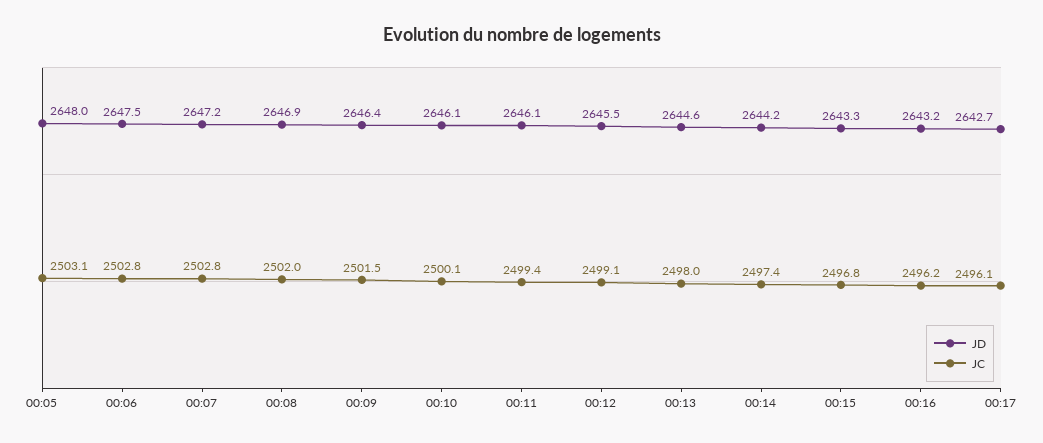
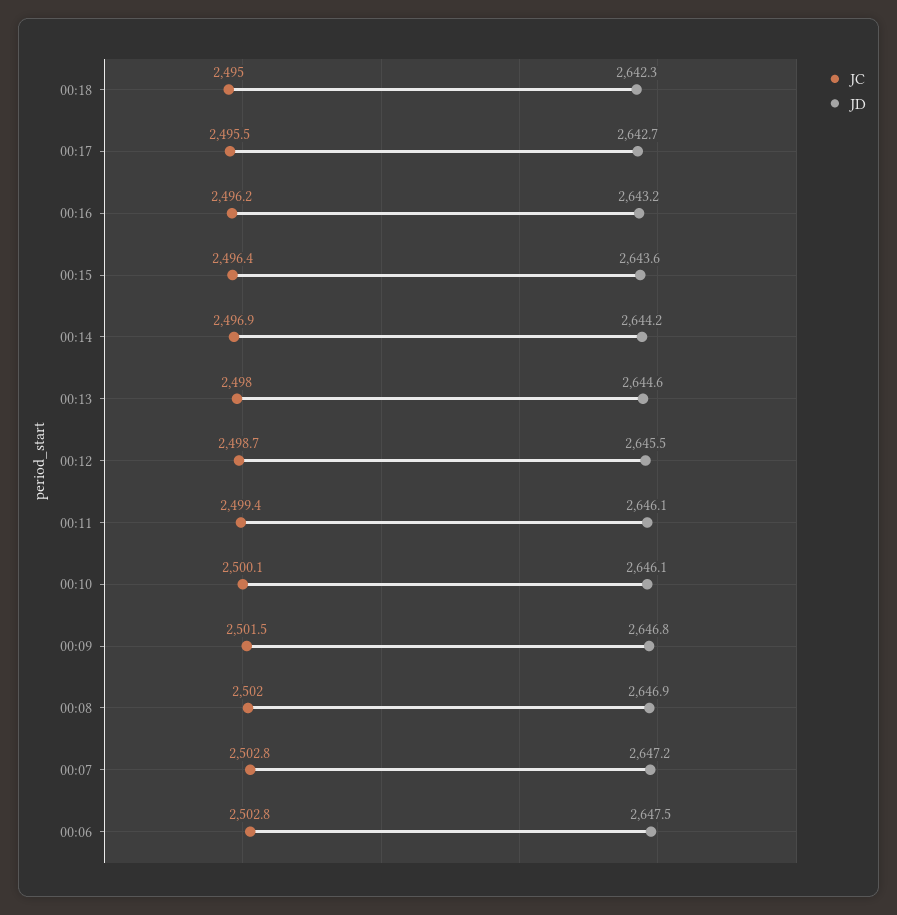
JD, 00:05: 2648 -> none
JC, 00:05: 2503.1 -> none
JD, 00:09: 2646.4 -> 2646.8
JC, 00:12: 2499.1 -> 2498.7
JC, 00:14: 2497.4 -> 2496.9
JD, 00:15: 2643.3 -> 2643.6
JC, 00:15: 2496.8 -> 2496.4
JC, 00:17: 2496.1 -> 2495.5
JC, 00:18: none -> 2495
JD, 00:18: none -> 2642.3

